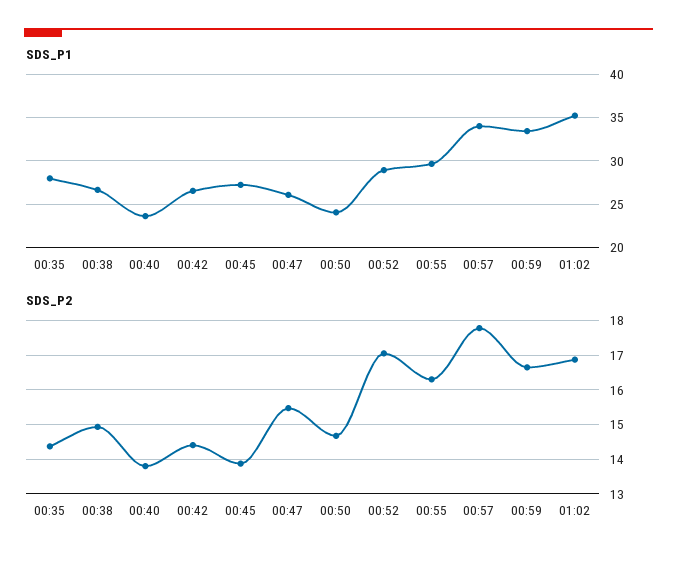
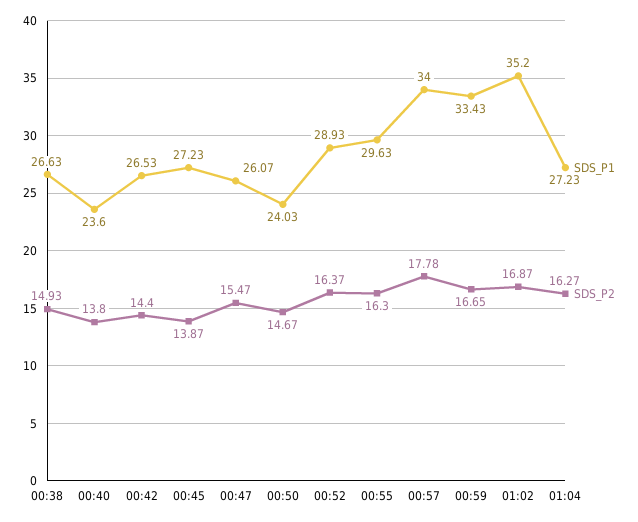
SDS_P1, 00:35: 28 -> none
SDS_P2, 00:35: 14.4 -> none
SDS_P2, 00:52: 17 -> 16.37
SDS_P1, 01:04: none -> 27.23
SDS_P2, 01:04: none -> 16.27

